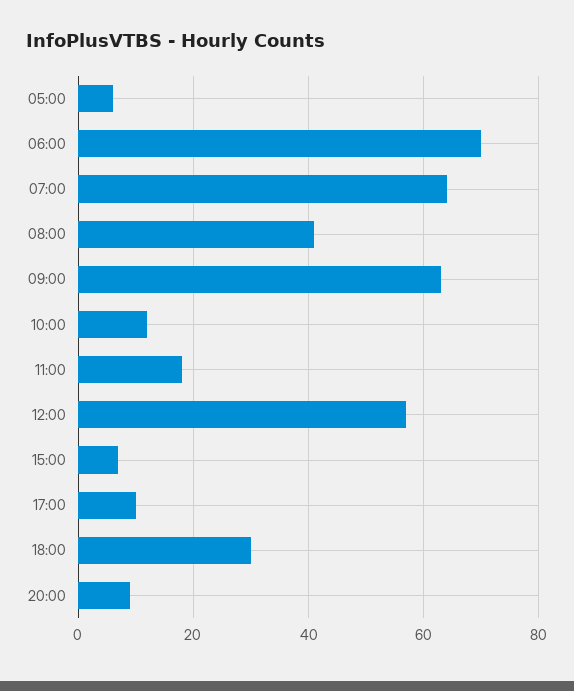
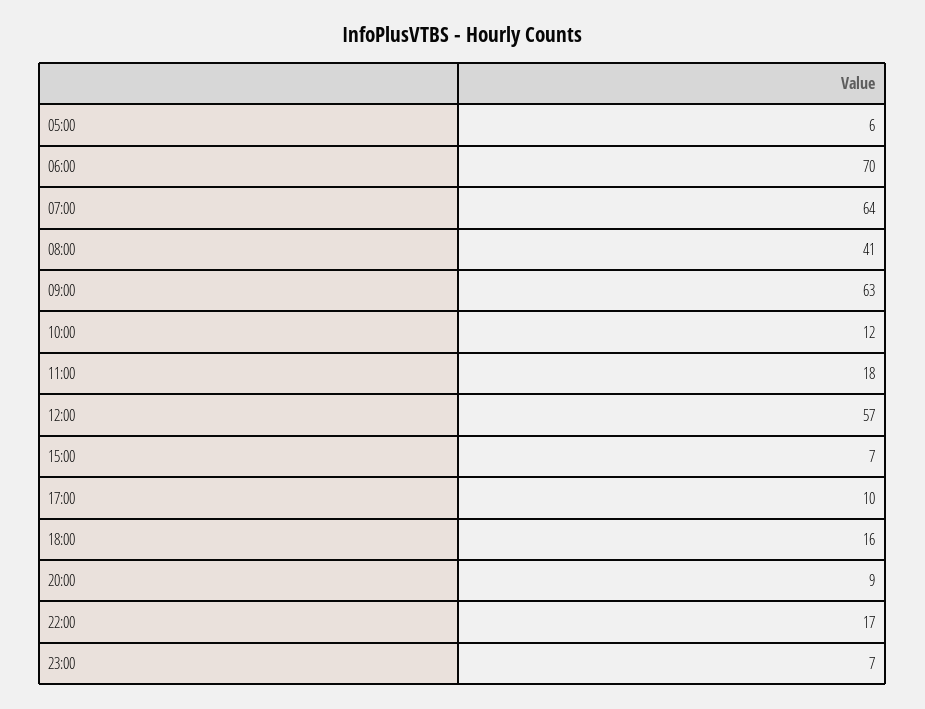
18:00: 30 -> 16
22:00: none -> 17
23:00: none -> 7

